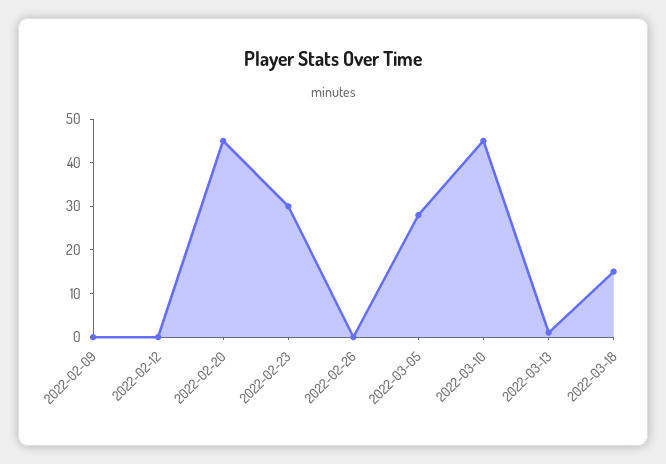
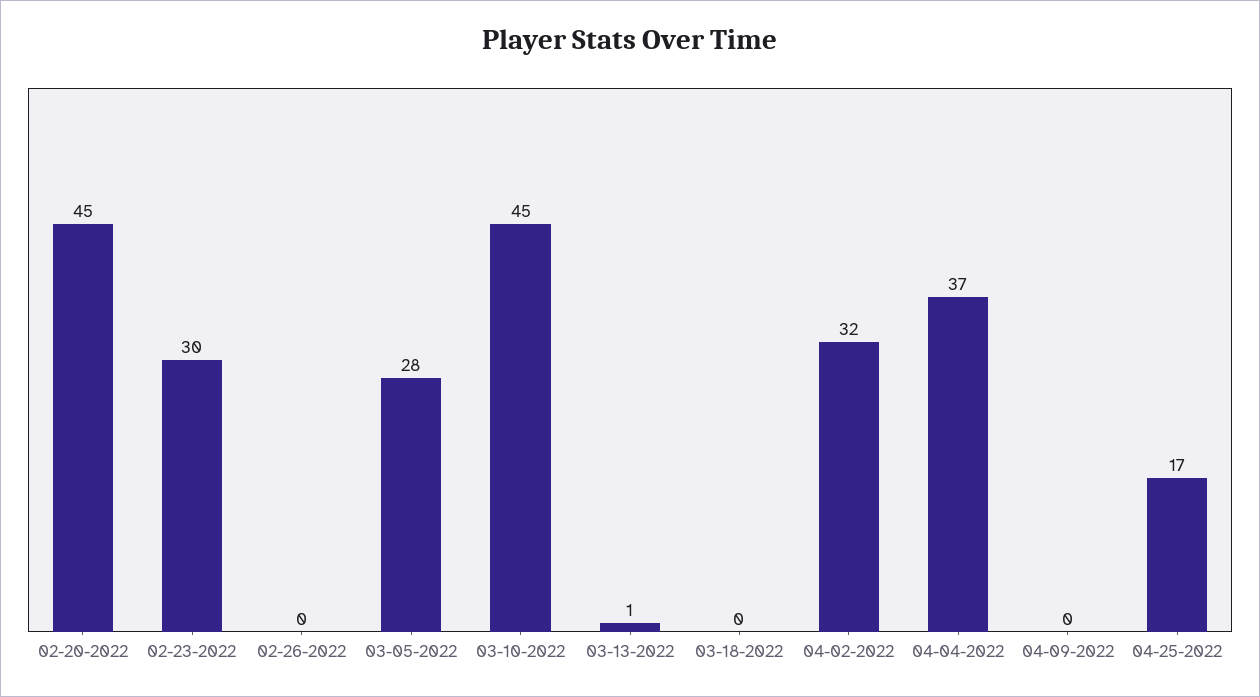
2022-02-09: 0 -> none
2022-02-12: 0 -> none
2022-03-18: 15 -> 0
04-02-2022: none -> 32
04-04-2022: none -> 37
04-09-2022: none -> 0
04-25-2022: none -> 17

